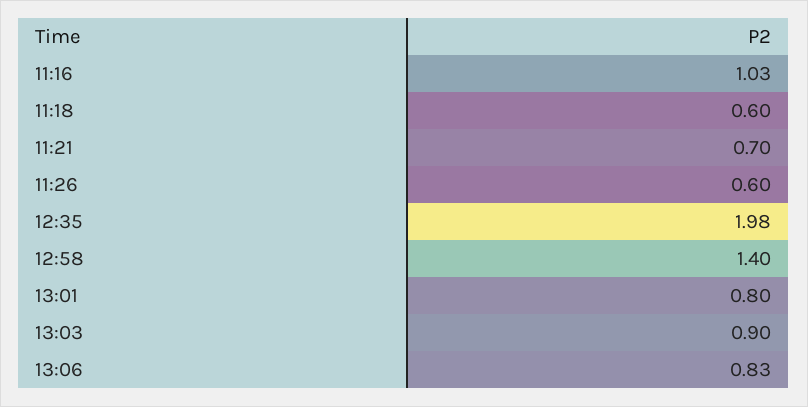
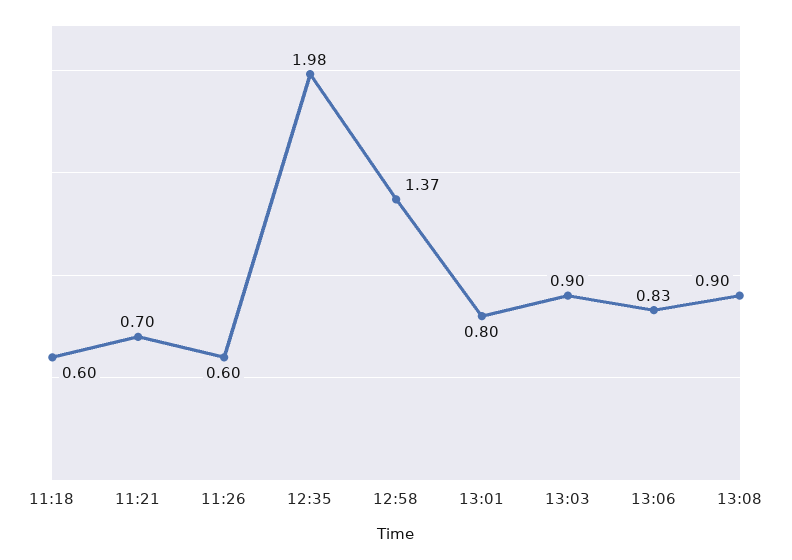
11:16: 1.03 -> none
12:58: 1.4 -> 1.37
13:08: none -> 0.9

